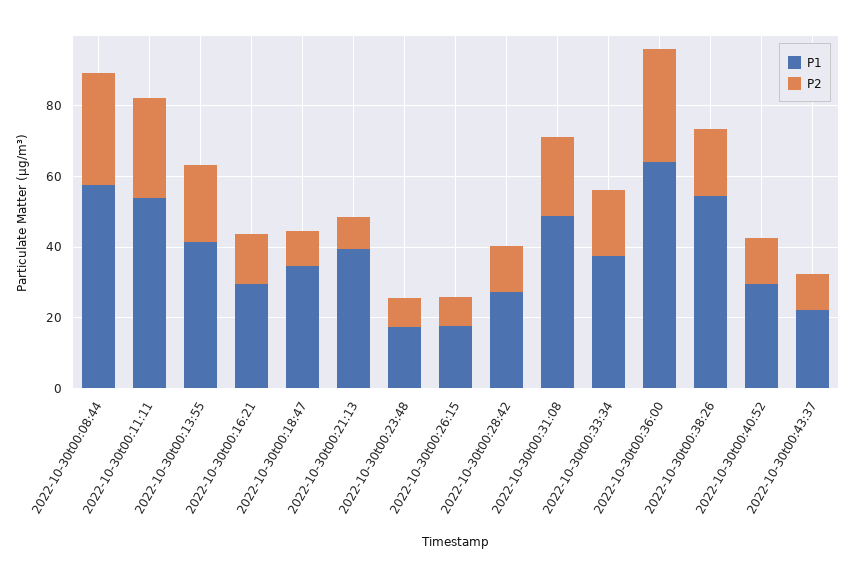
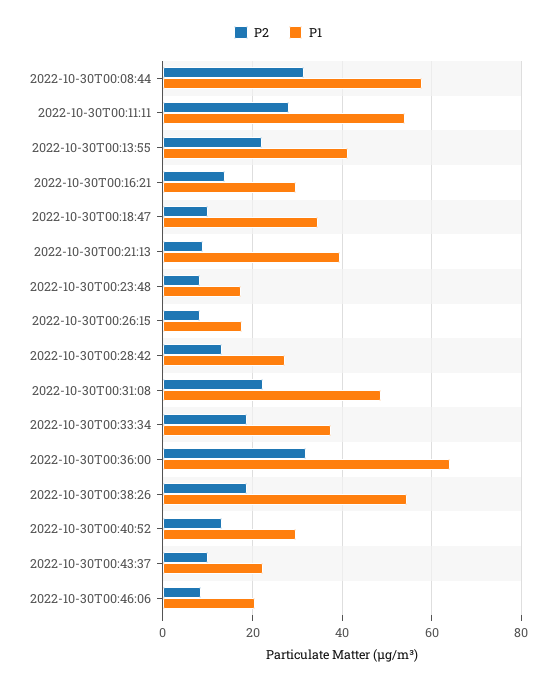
P2, 2022-10-30T00:46:06: none -> 8
P1, 2022-10-30T00:46:06: none -> 20

